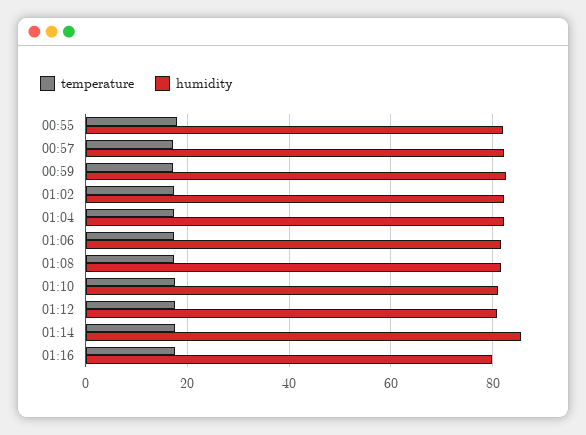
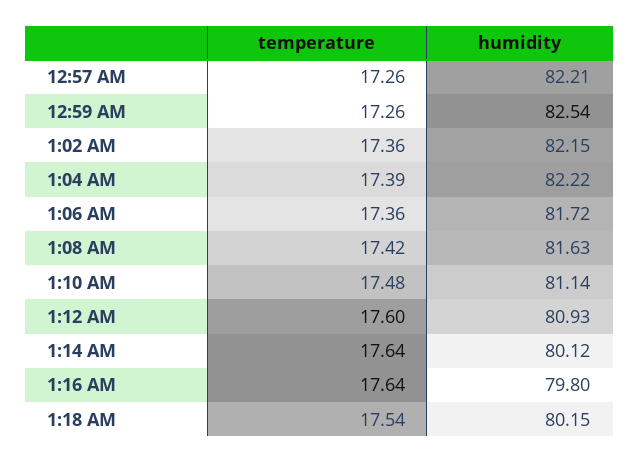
temperature, 00:55: 18 -> none
humidity, 00:55: 82 -> none
humidity, 01:14: 86 -> 80.12
temperature, 1:18 AM: none -> 17.54
humidity, 1:18 AM: none -> 80.15

